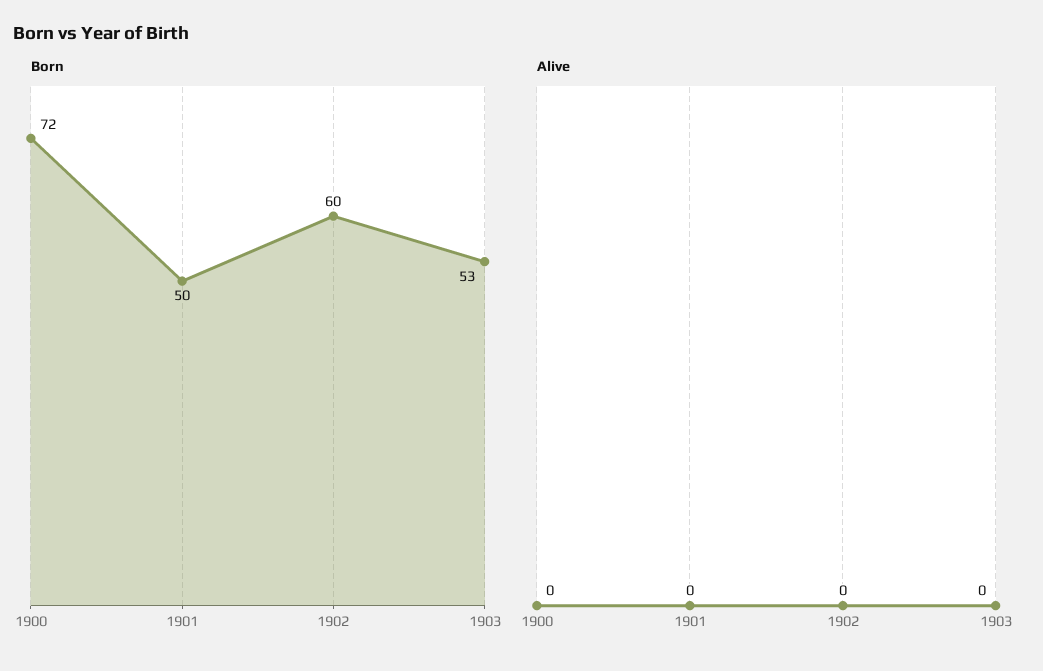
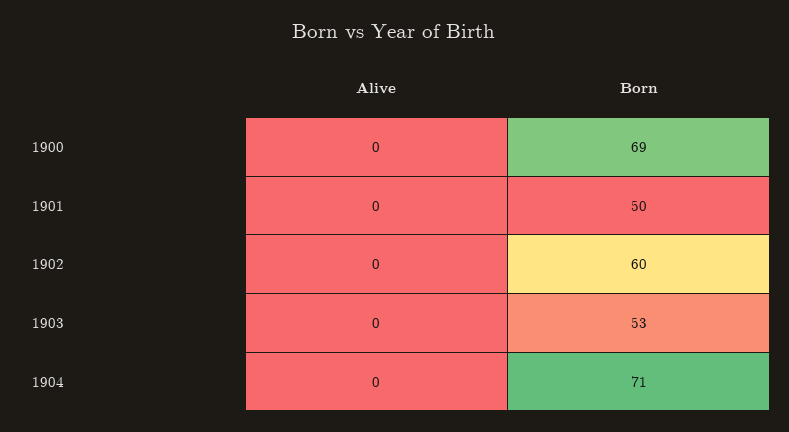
Born, 1900: 72 -> 69
Alive, 1904: none -> 0
Born, 1904: none -> 71

